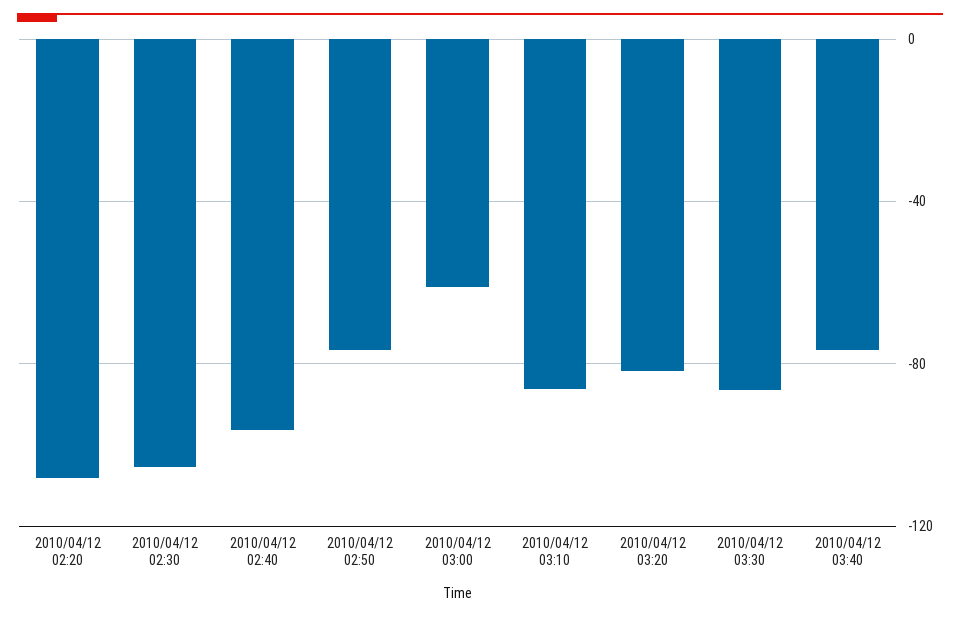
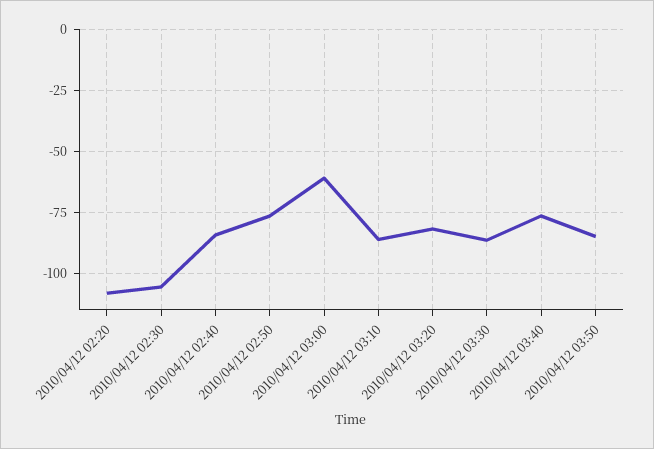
2010/04/12 02:40: -95 -> -85
2010/04/12 03:50: none -> -85

